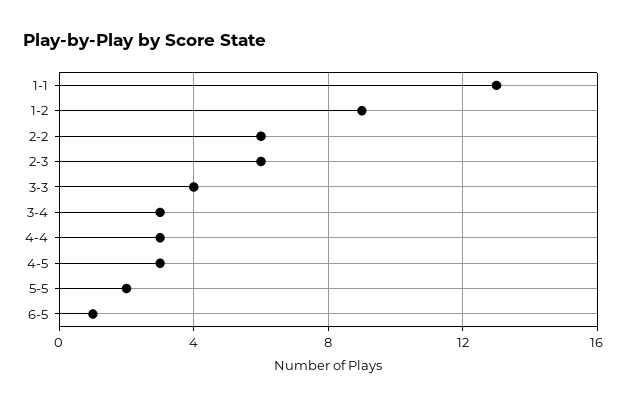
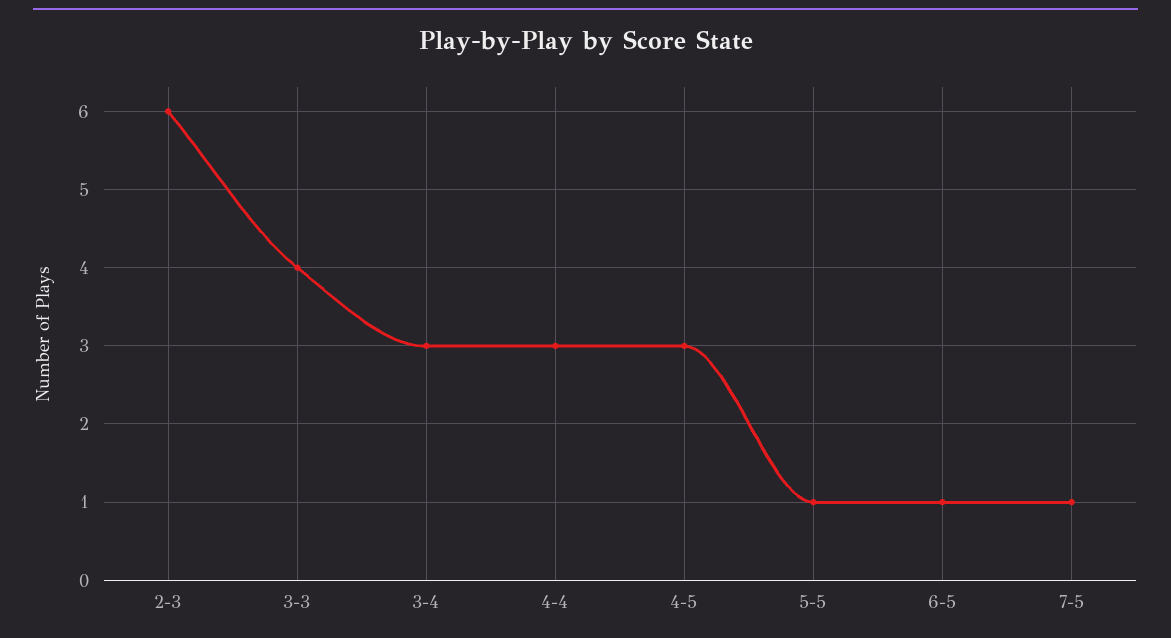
1-1: 13 -> none
1-2: 9 -> none
2-2: 6 -> none
5-5: 2 -> 1
7-5: none -> 1

